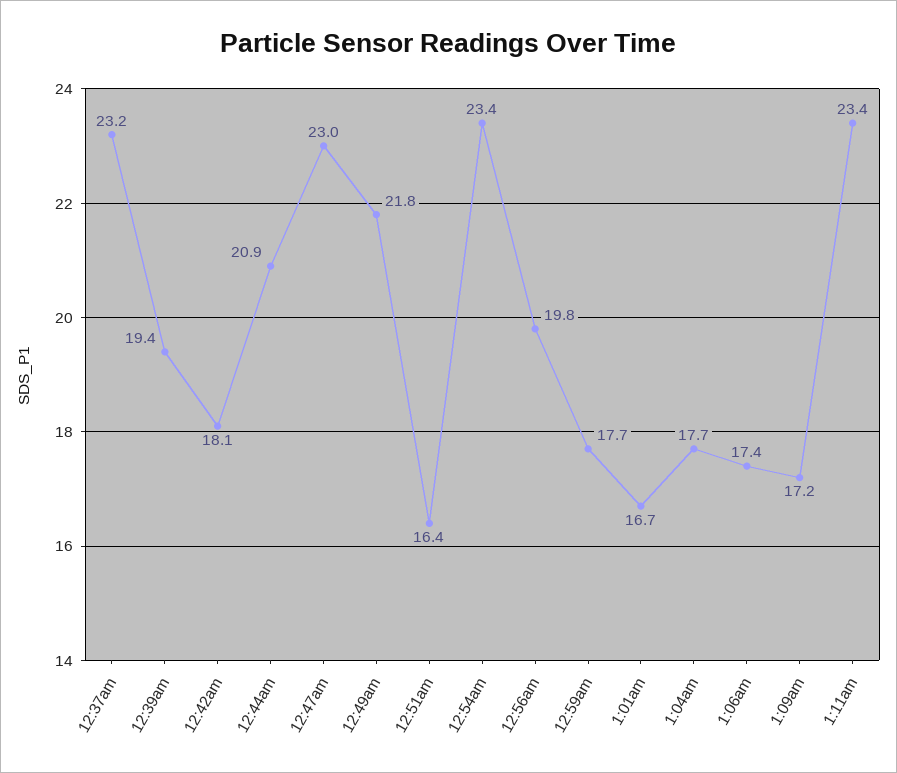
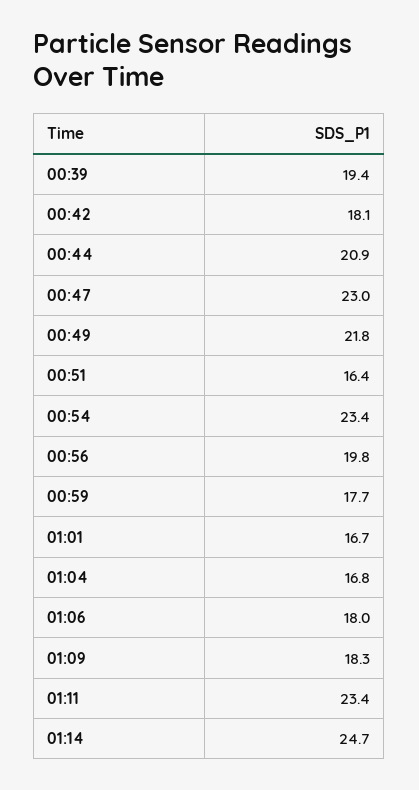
12:37am: 23.2 -> none
1:04am: 17.7 -> 16.8
1:06am: 17.4 -> 18
1:09am: 17.2 -> 18.3
01:14: none -> 24.7

